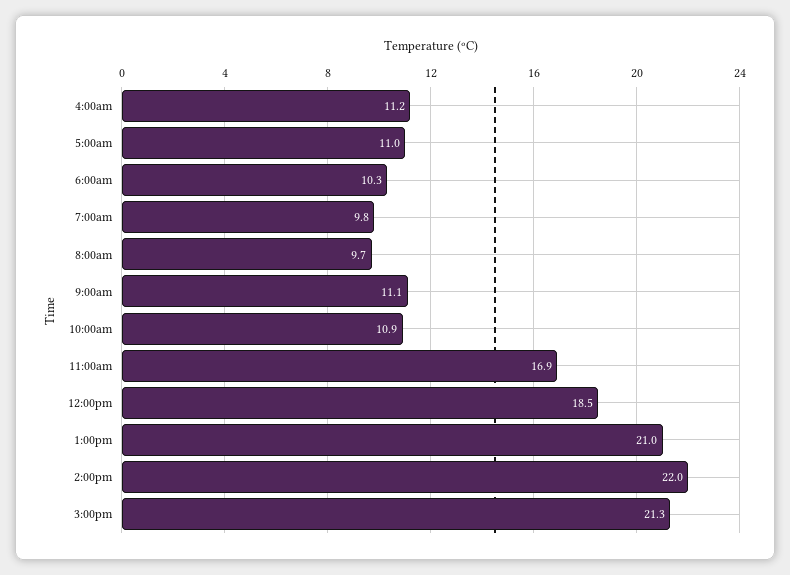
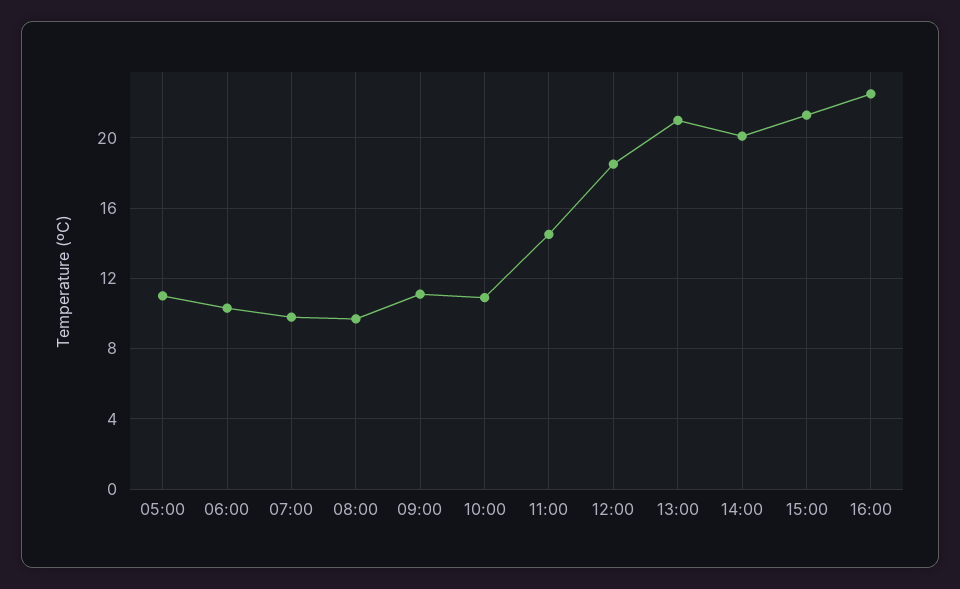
4:00am: 11.2 -> none
11:00am: 16.9 -> 14.5
2:00pm: 22 -> 20
16:00: none -> 22.5

